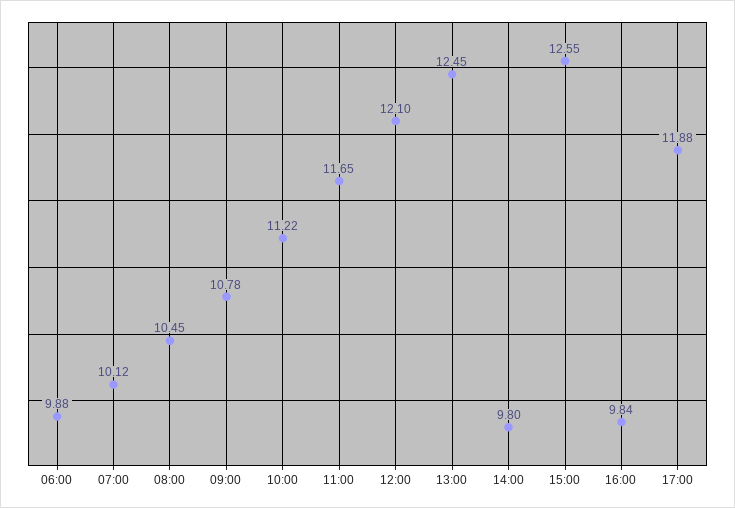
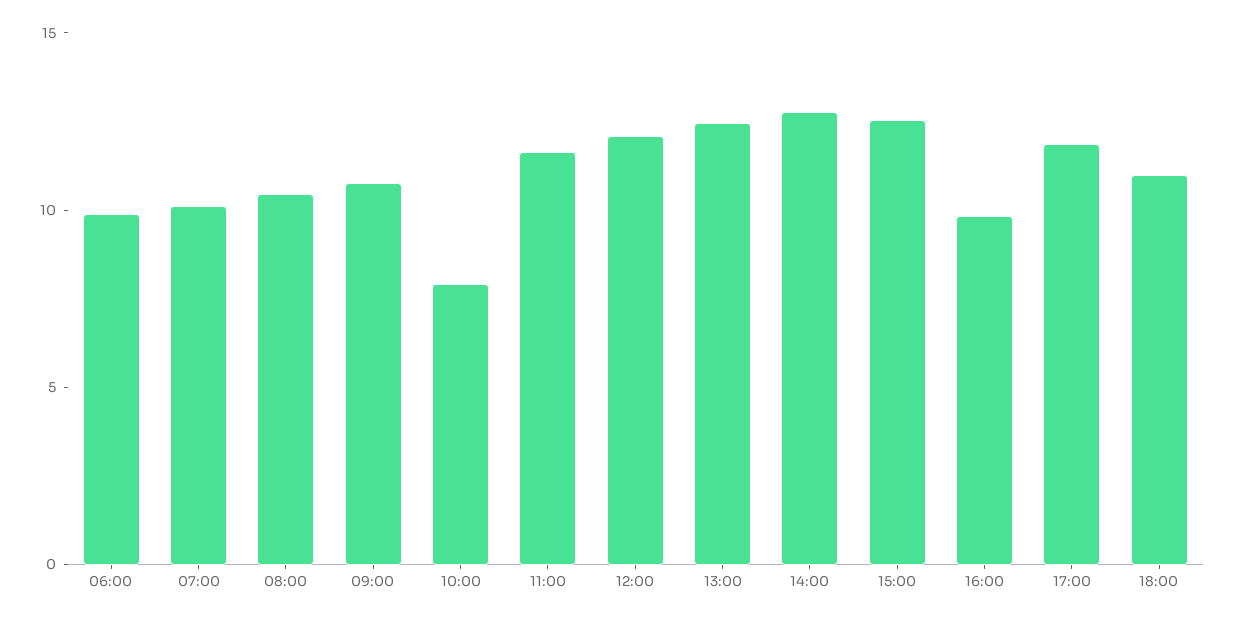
10:00: 11.22 -> 8
14:00: 9.8 -> 13
18:00: none -> 11

